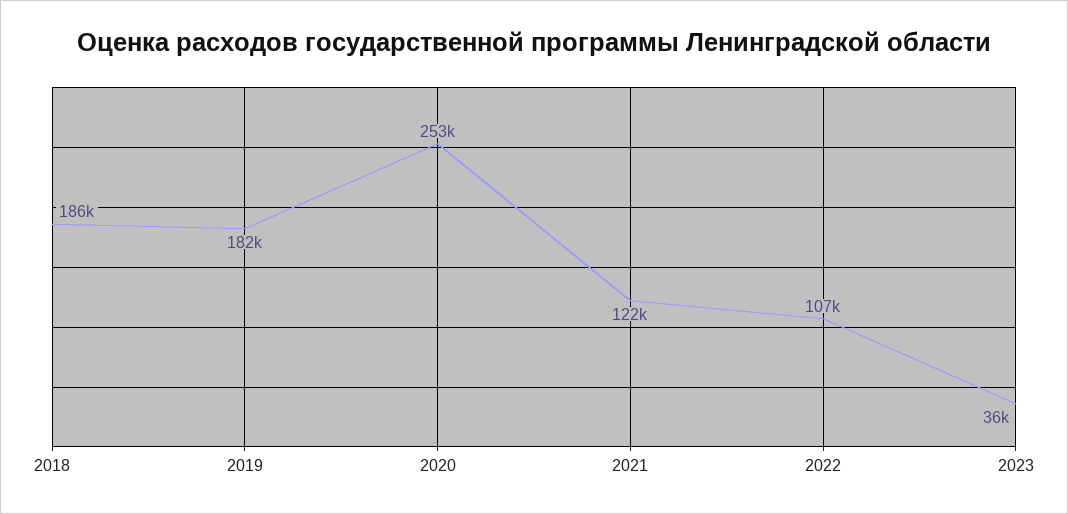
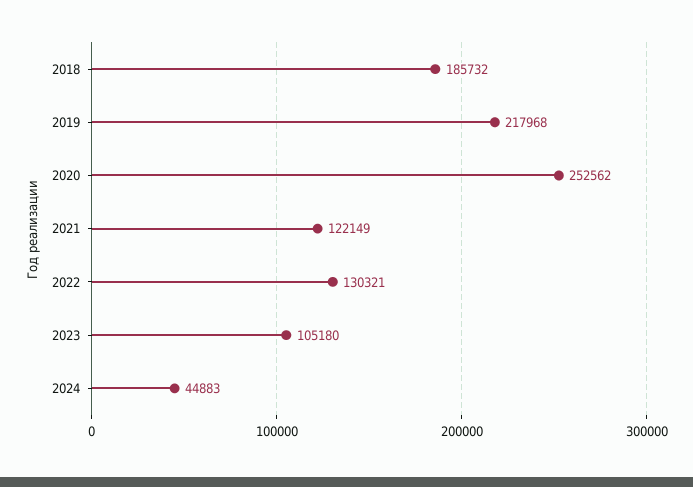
2019: 182000 -> 217968
2022: 107000 -> 130321
2023: 36000 -> 105180
2024: none -> 44883

